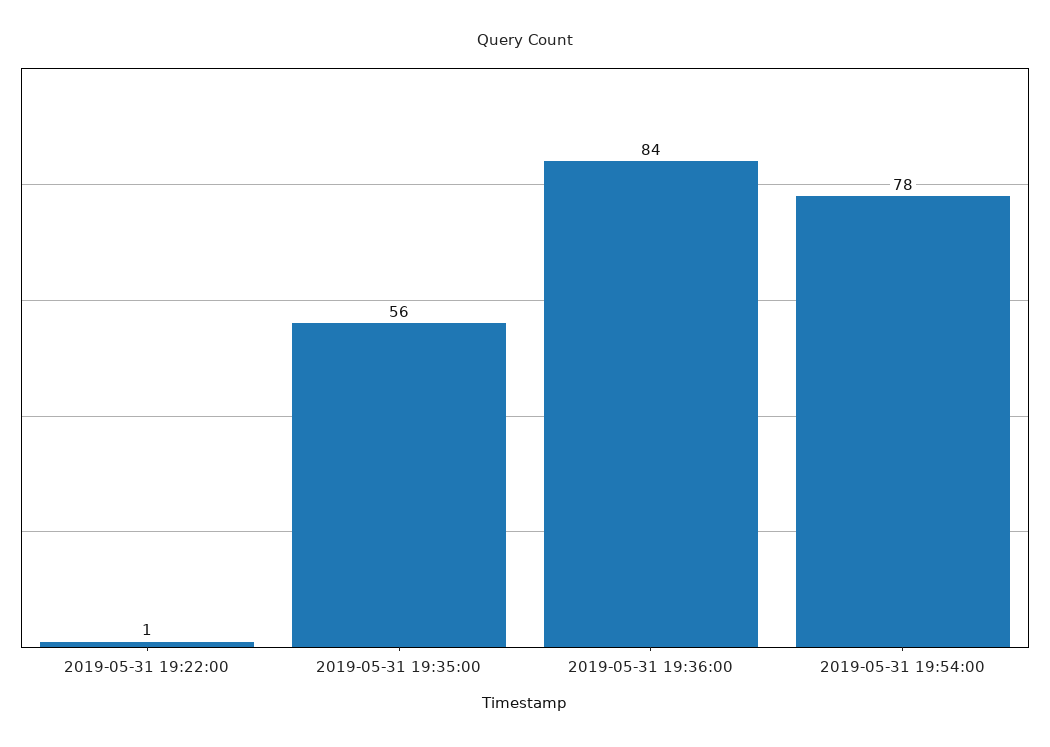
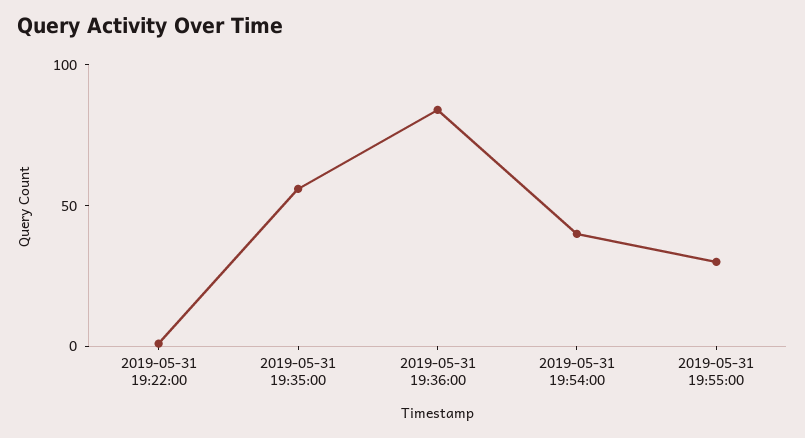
2019-05-31 19:54:00: 78 -> 40
2019-05-31 19:55:00: none -> 30

